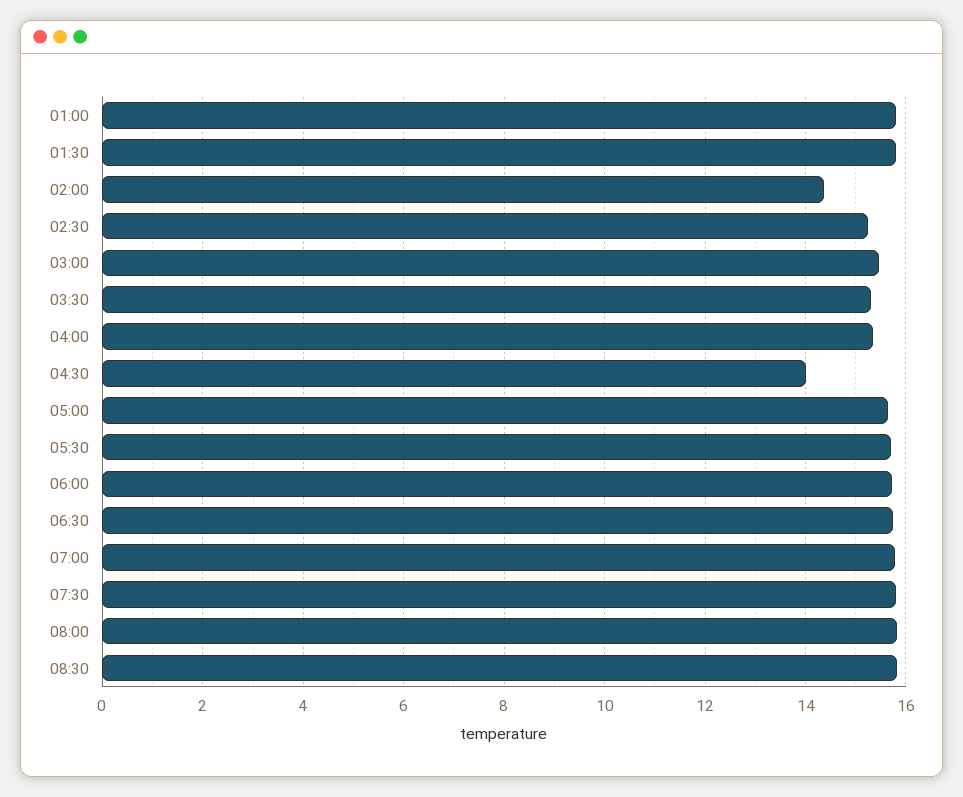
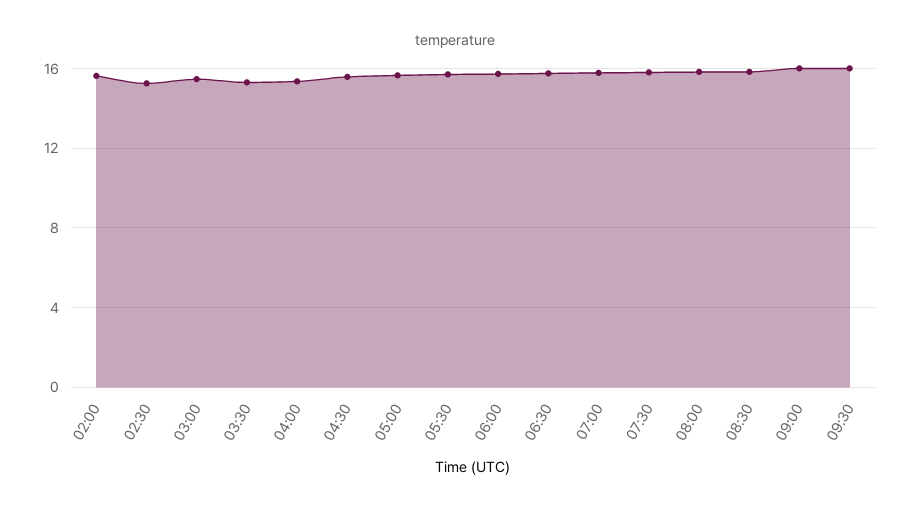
01:00: 15.8 -> none
01:30: 15.8 -> none
02:00: 14.4 -> 15.5
04:30: 14 -> 15.5
09:00: none -> 16
09:30: none -> 16

